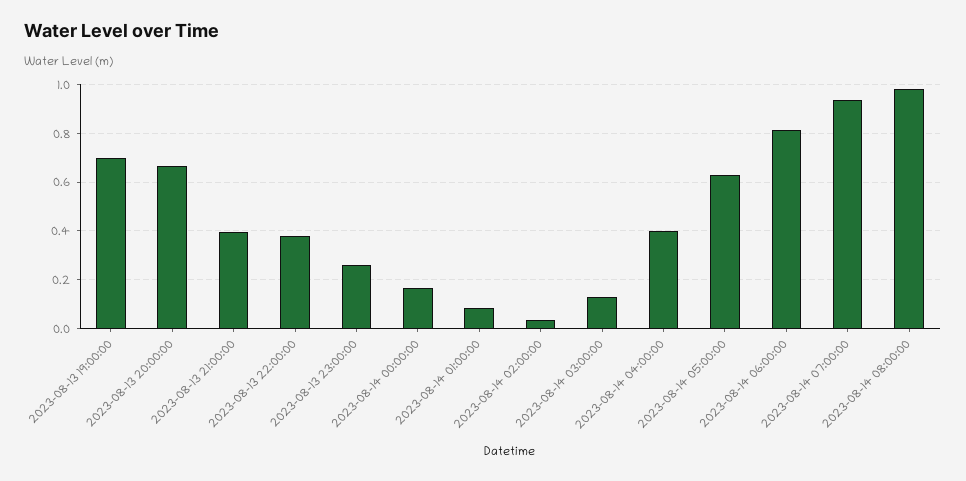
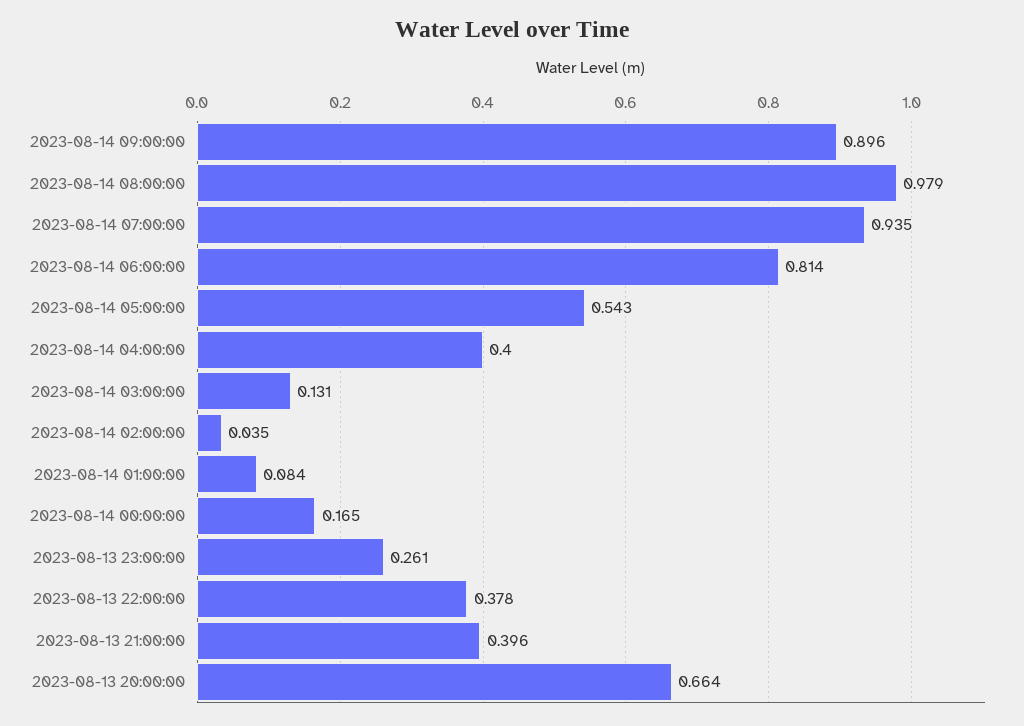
2023-08-13 19:00:00: 0.7 -> none
2023-08-14 05:00:00: 0.625 -> 0.543
2023-08-14 09:00:00: none -> 0.896

